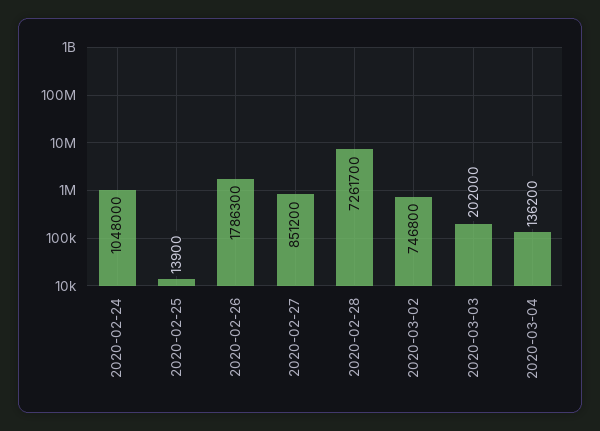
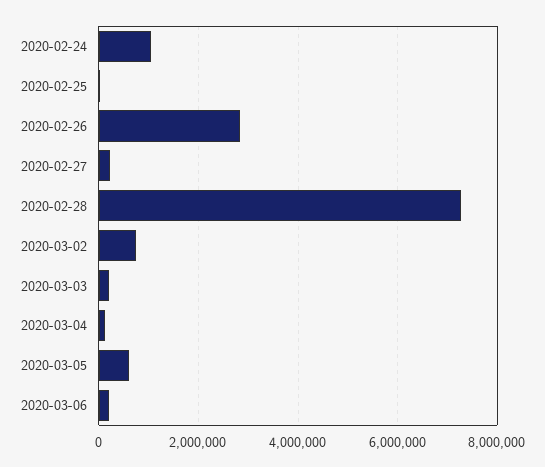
2020-02-26: 1786300 -> 2800000
2020-02-27: 851200 -> 200000
2020-03-05: none -> 600000
2020-03-06: none -> 200000

